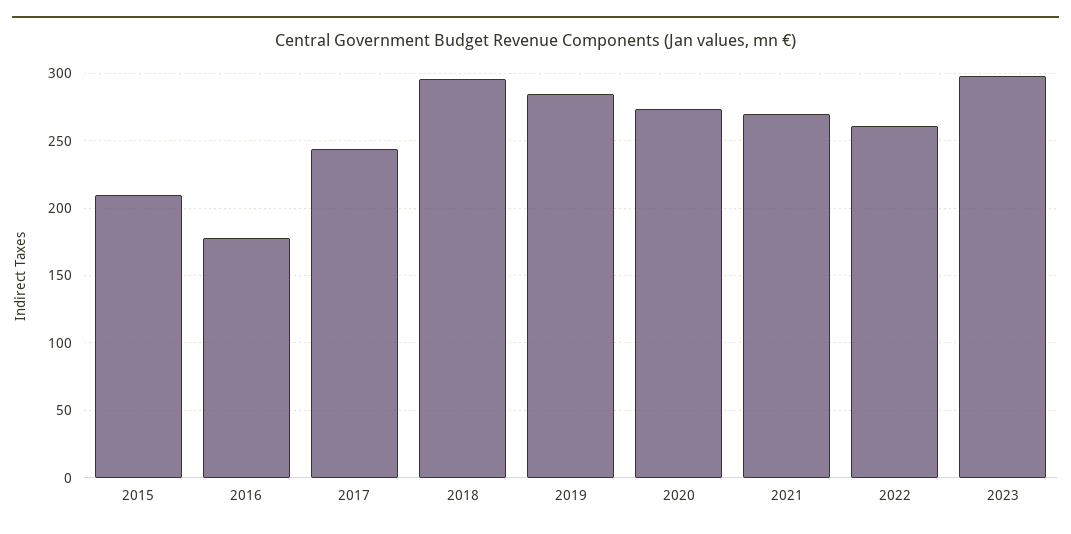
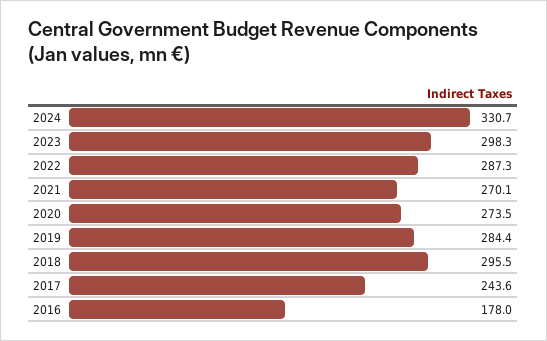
2015: 210 -> none
2022: 260 -> 287.3
2024: none -> 330.7

